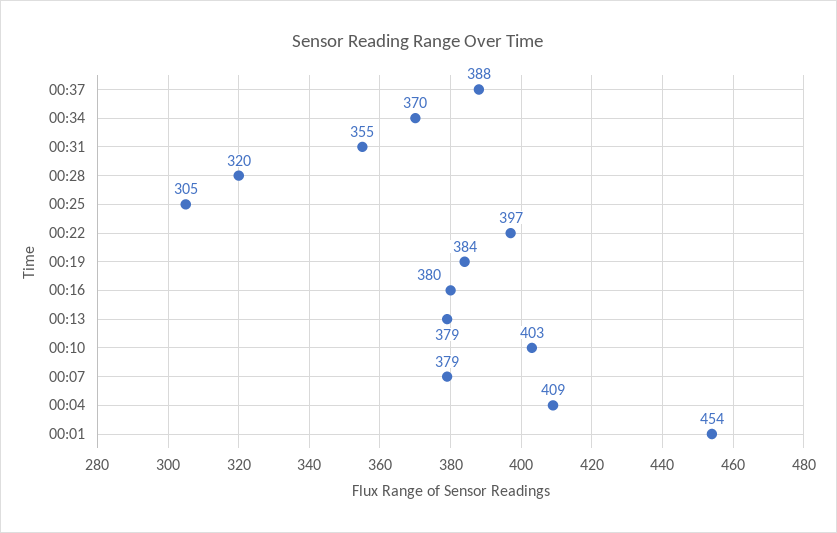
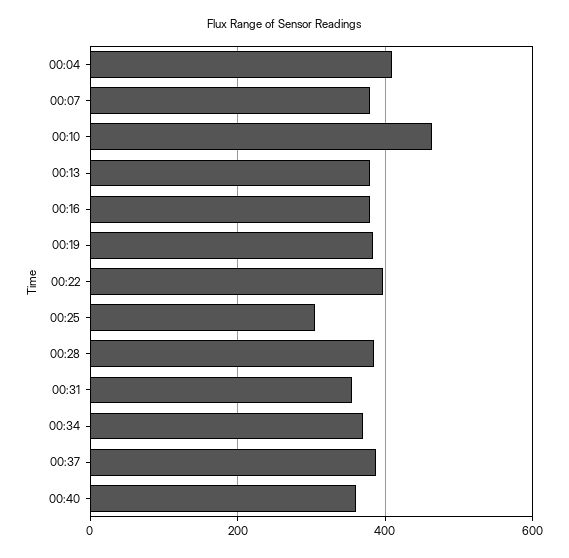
00:28: 320 -> 380
00:10: 403 -> 460
00:01: 454 -> none
00:40: none -> 360

